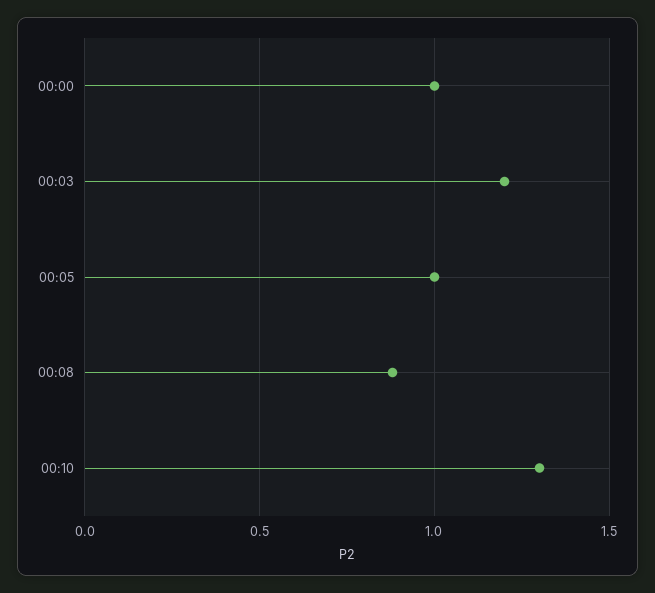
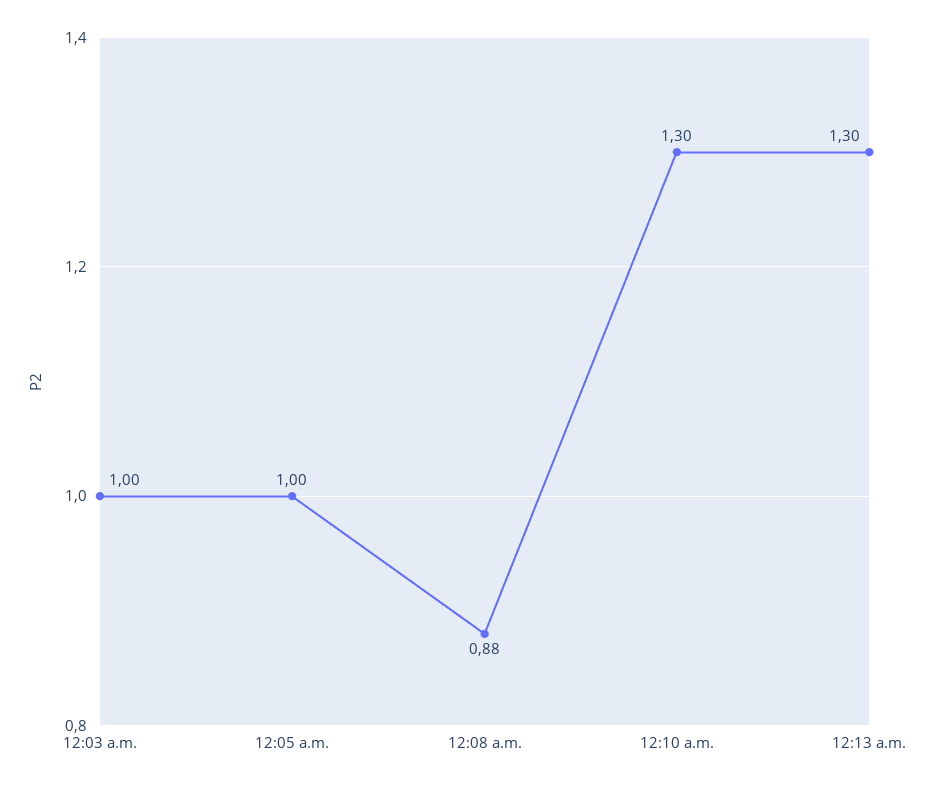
00:00: 1 -> none
00:03: 1.2 -> 1
12:13 a.m.: none -> 1.3

